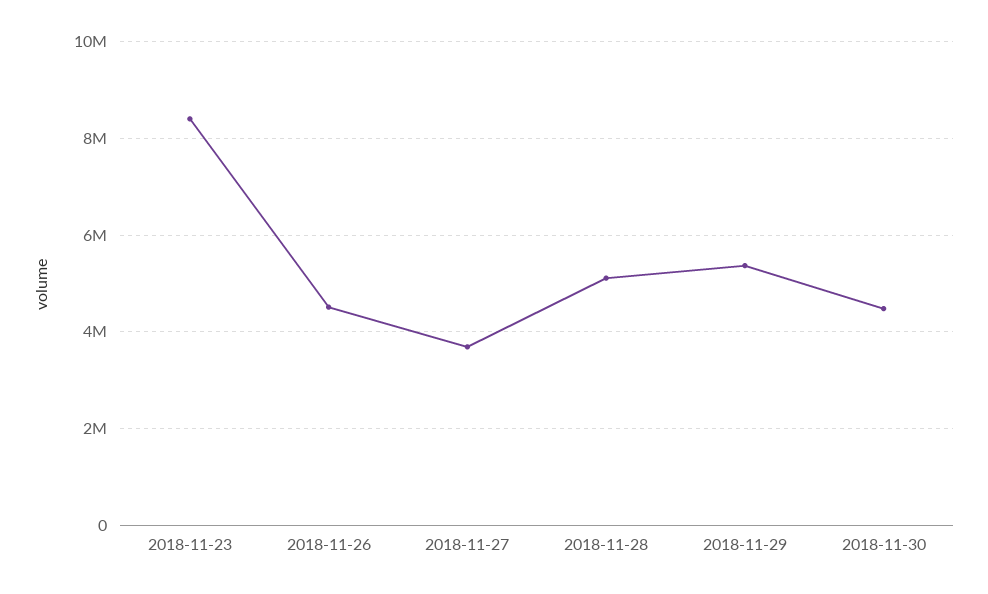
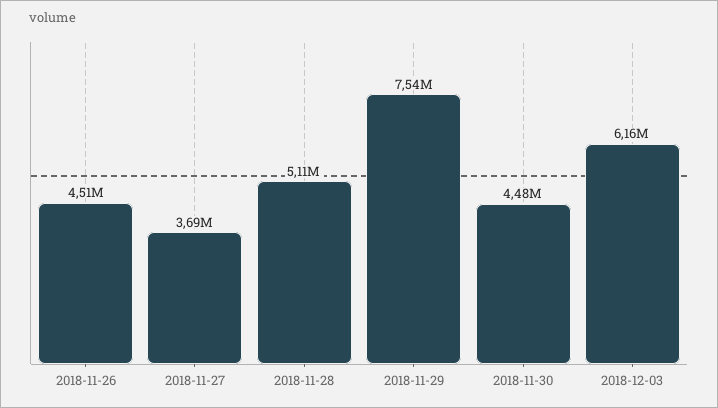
2018-11-23: 8400000 -> none
2018-11-29: 5400000 -> 7540000
2018-12-03: none -> 6160000

